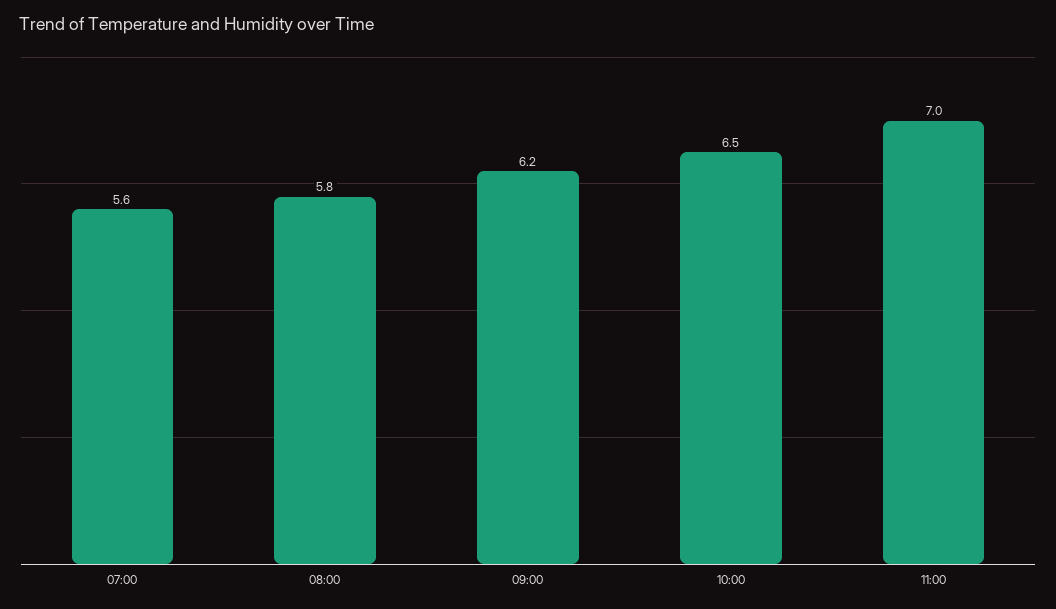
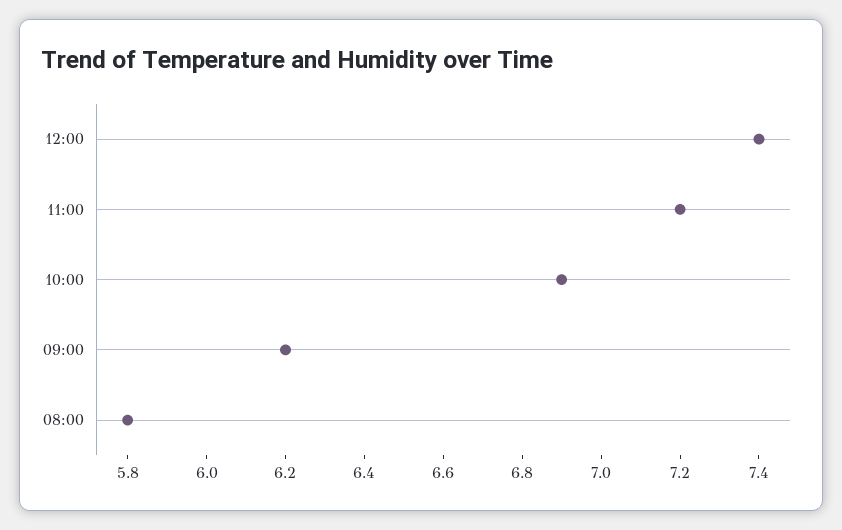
07:00: 5.6 -> none
10:00: 6.5 -> 6.9
11:00: 7 -> 7.2
12:00: none -> 7.4

